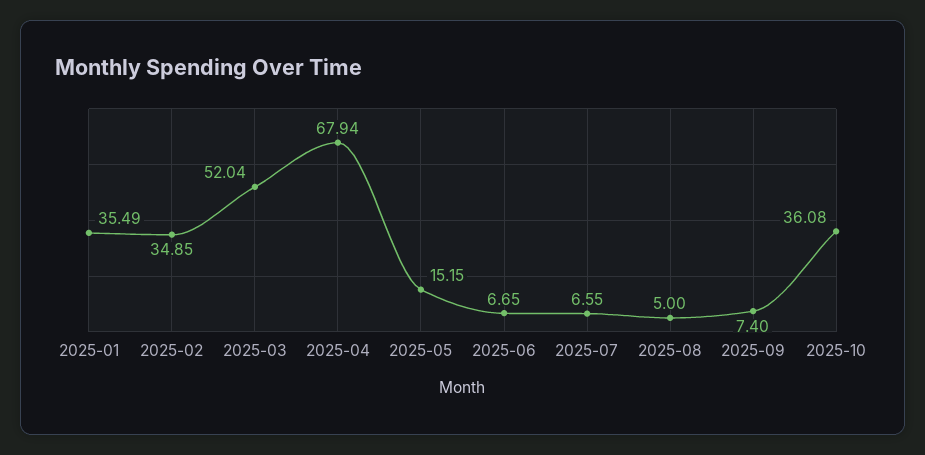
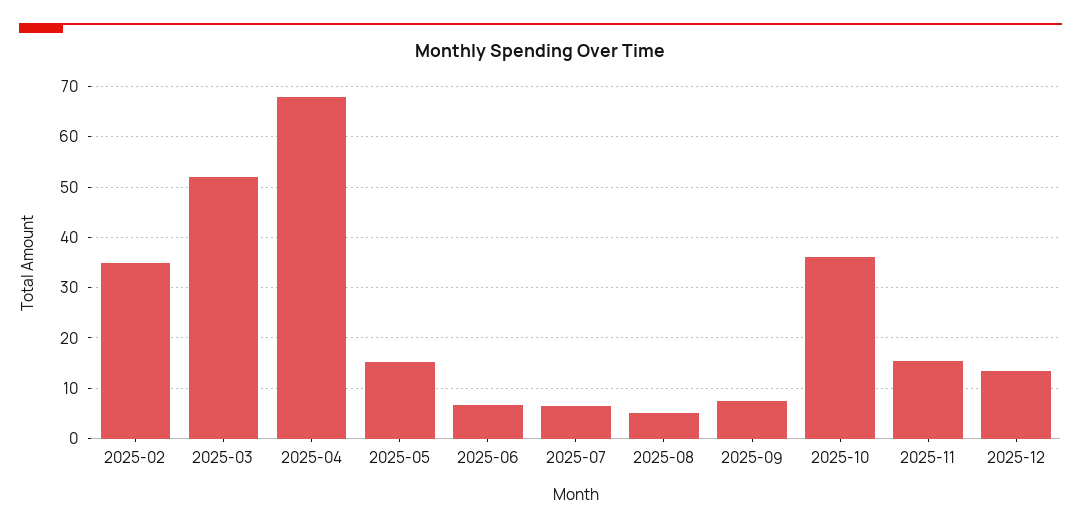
2025-01: 35.49 -> none
2025-11: none -> 16
2025-12: none -> 14

